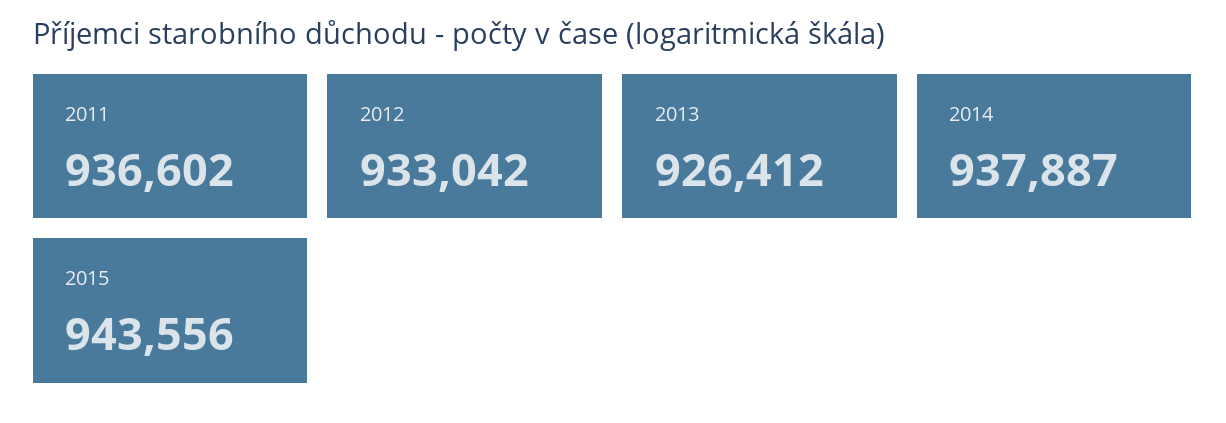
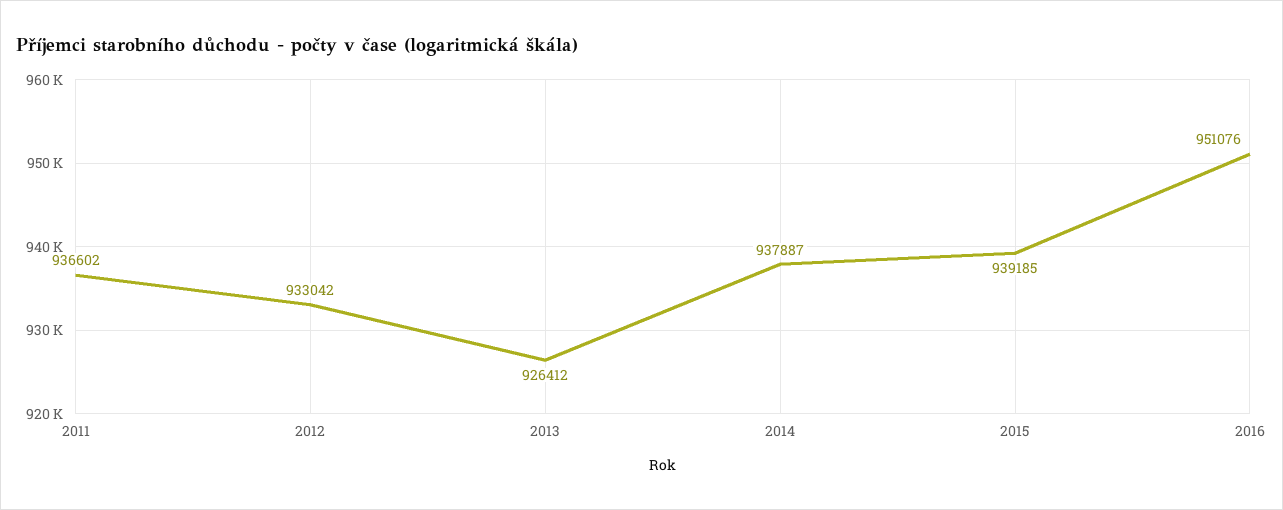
2015: 943556 -> 939185
2016: none -> 951076

